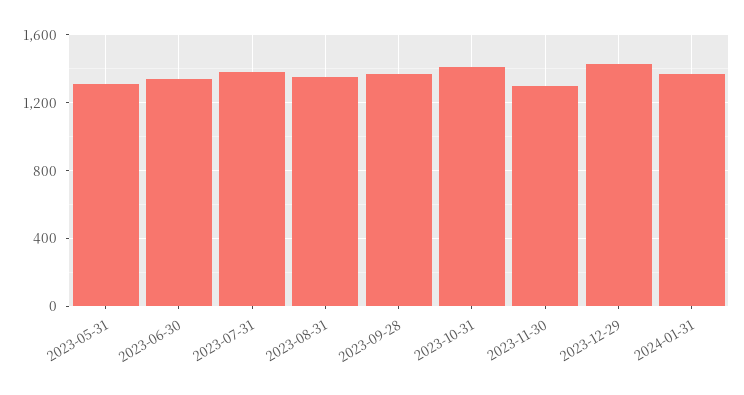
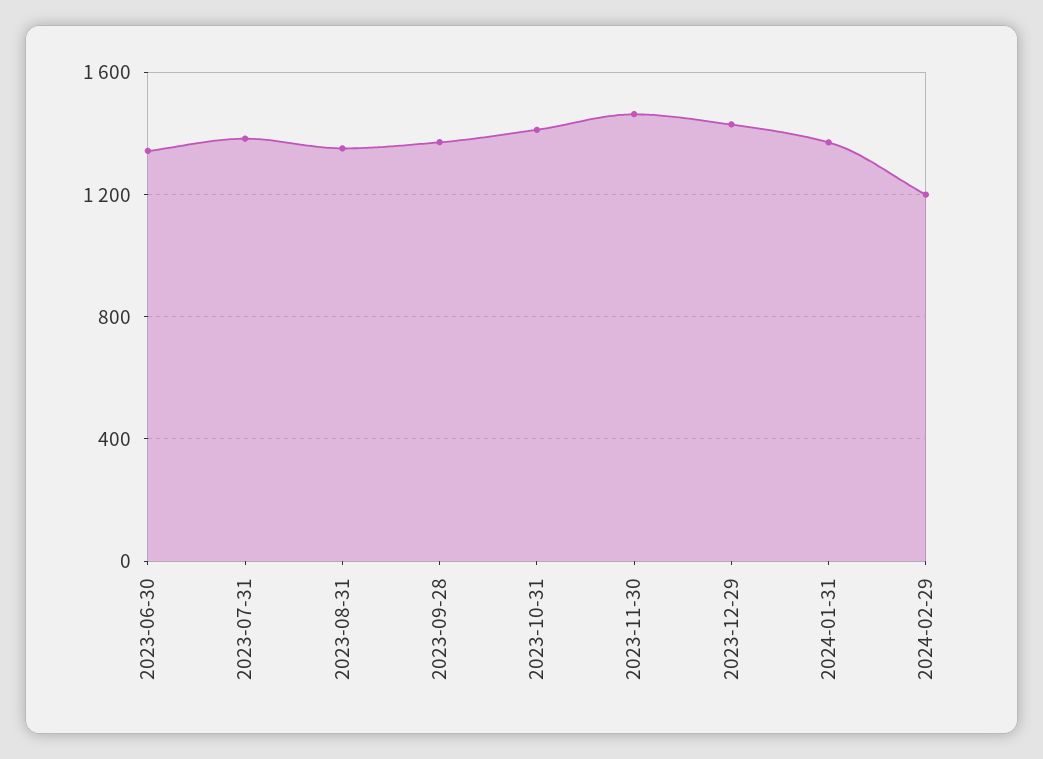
2023-05-31: 1300 -> none
2023-11-30: 1300 -> 1450
2024-02-29: none -> 1200

